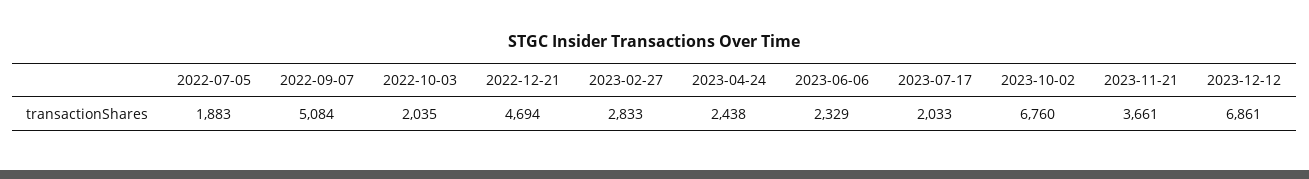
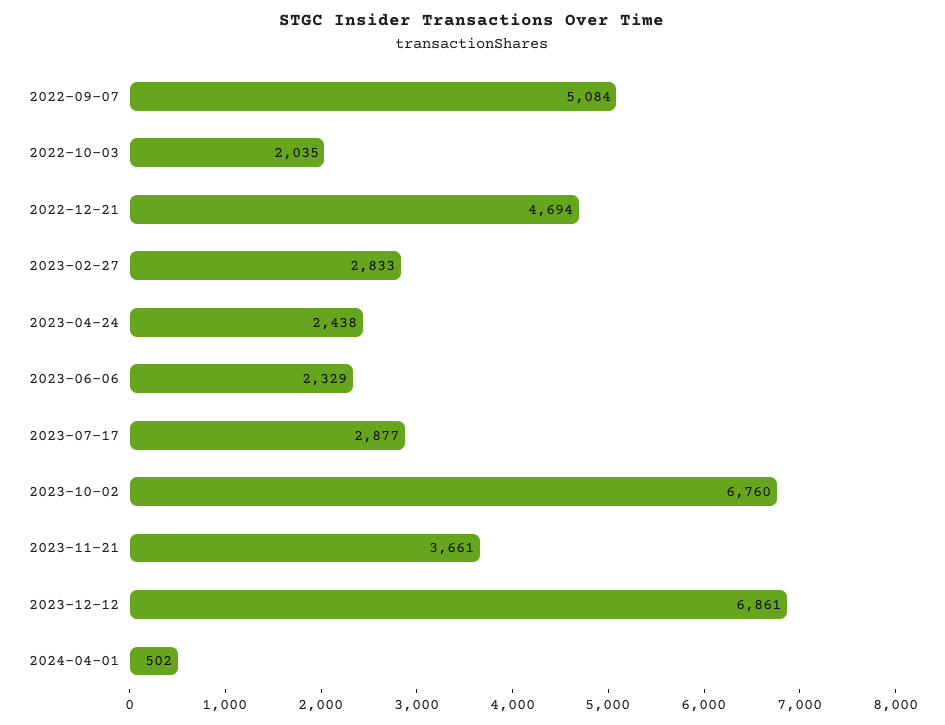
2022-07-05: 1883 -> none
2023-07-17: 2033 -> 2877
2024-04-01: none -> 502

